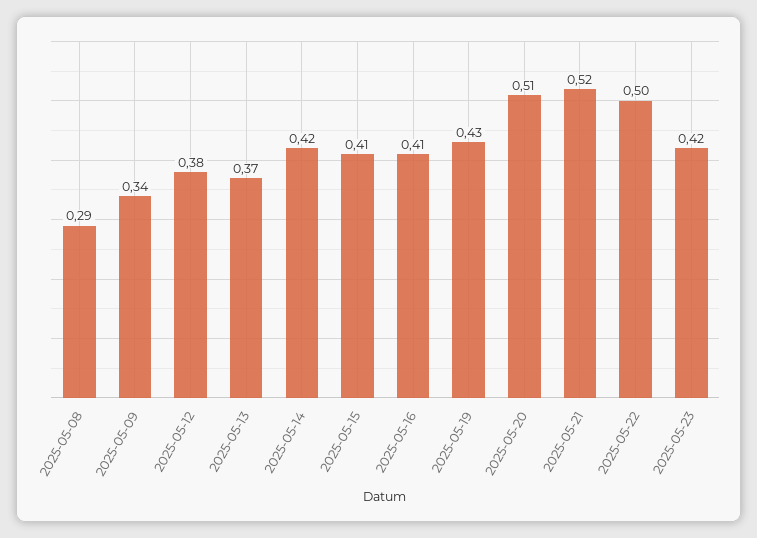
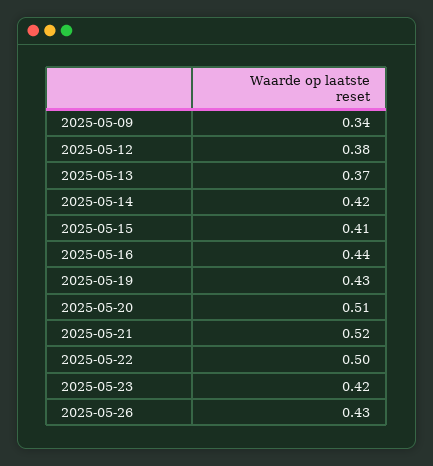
2025-05-08: 0.29 -> none
2025-05-16: 0.41 -> 0.44
2025-05-26: none -> 0.43

